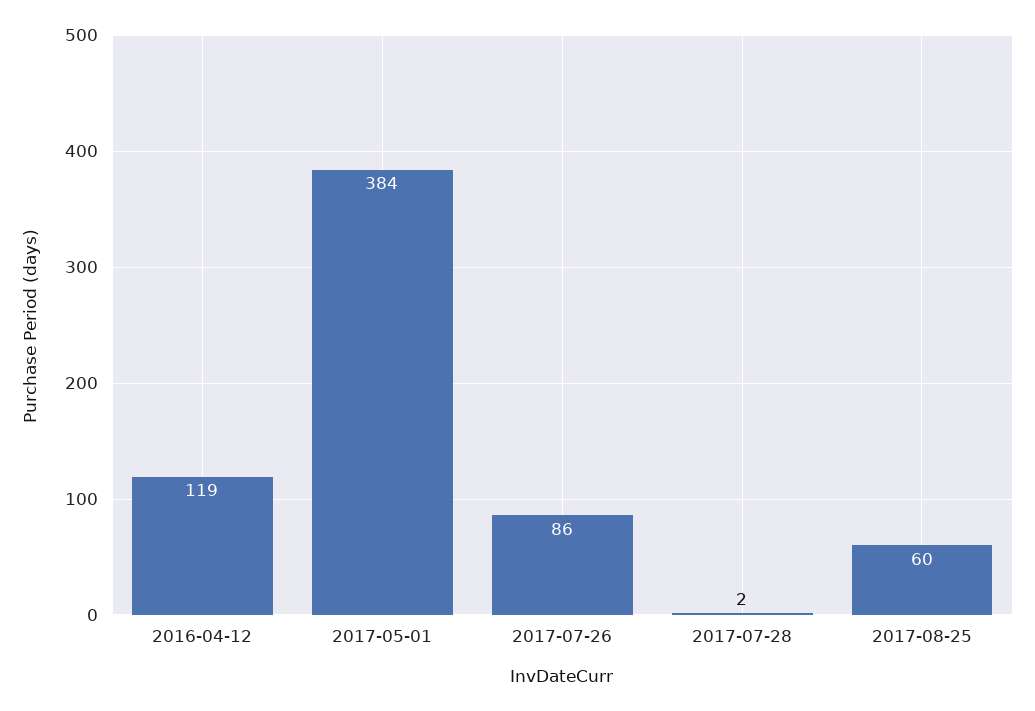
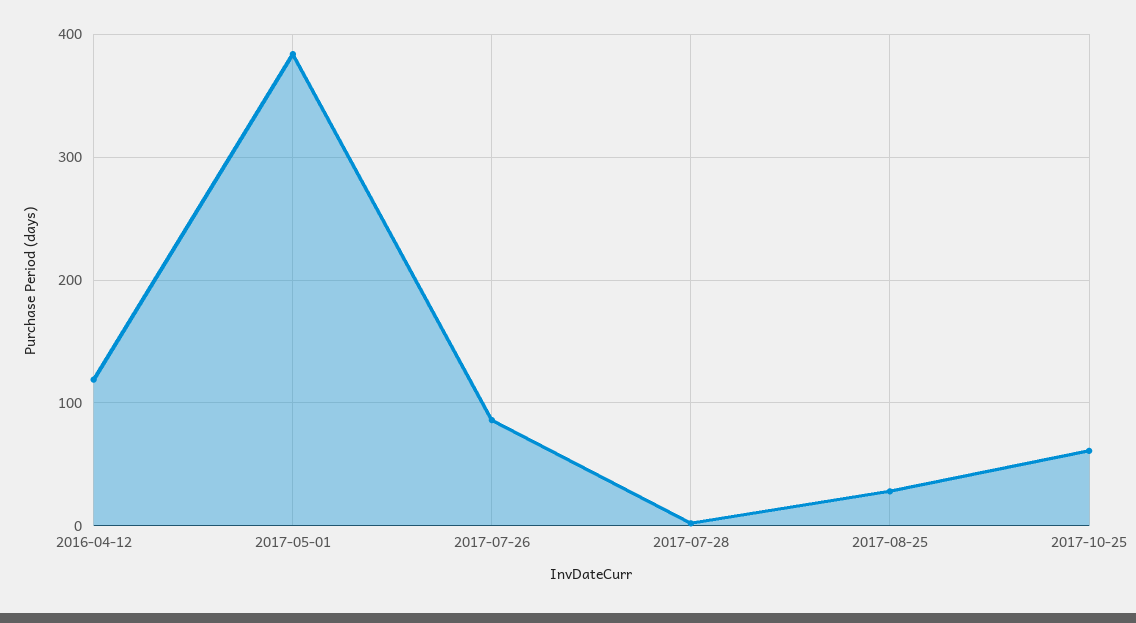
2017-08-25: 60 -> 30
2017-10-25: none -> 60

